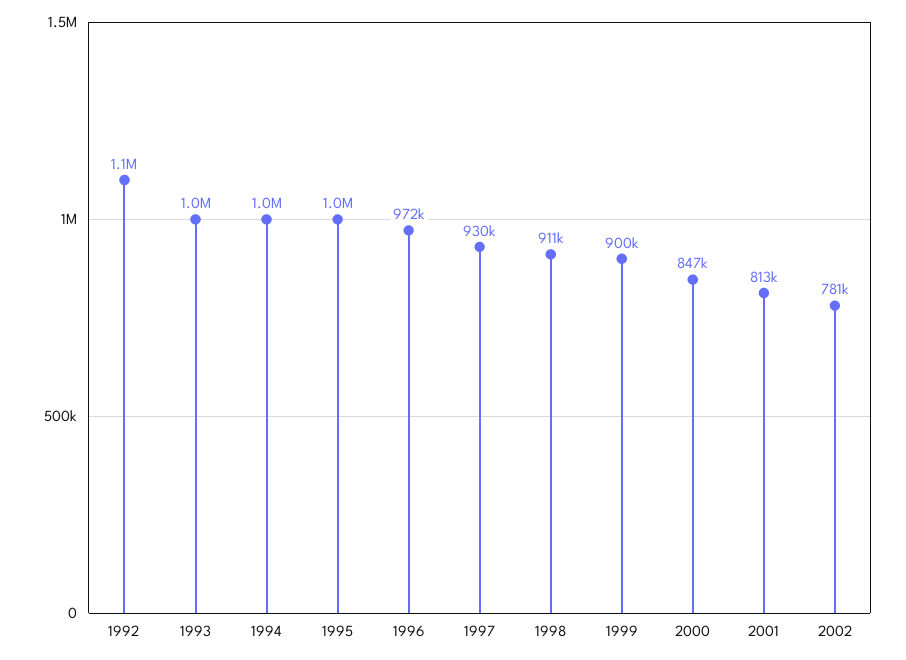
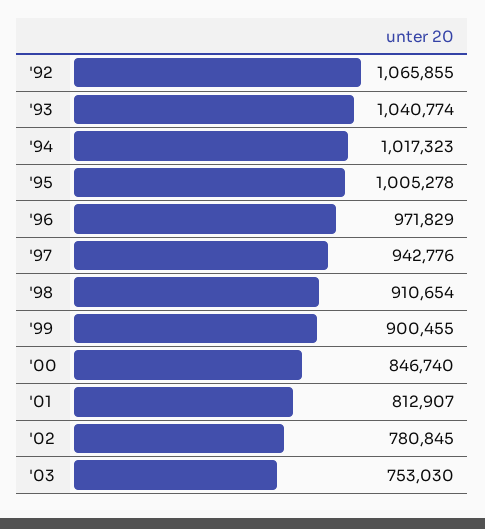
1997: 930000 -> 942776
'03: none -> 753030

